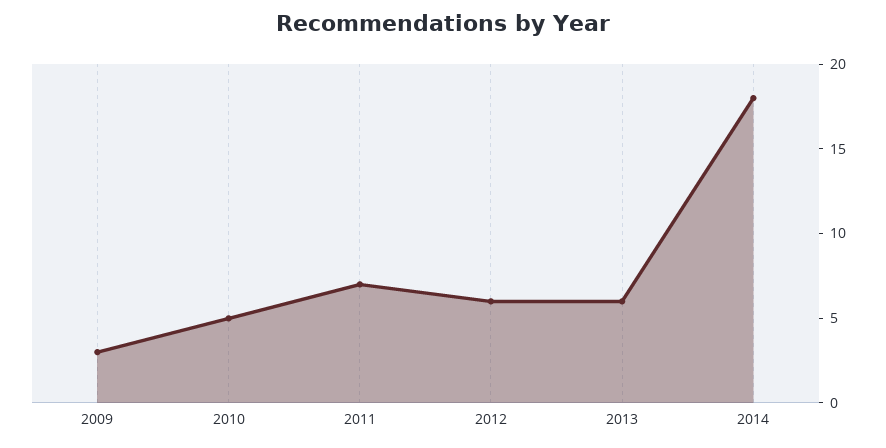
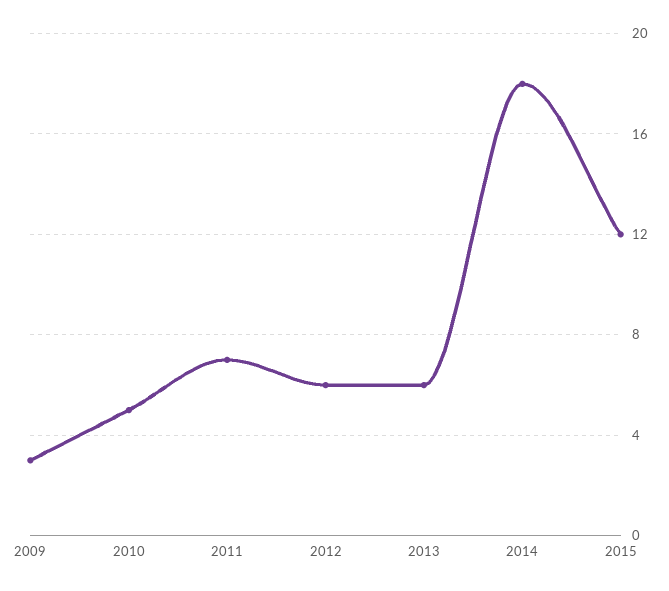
2015: none -> 12

